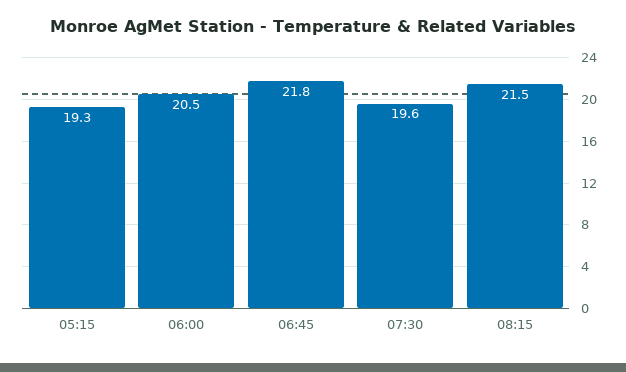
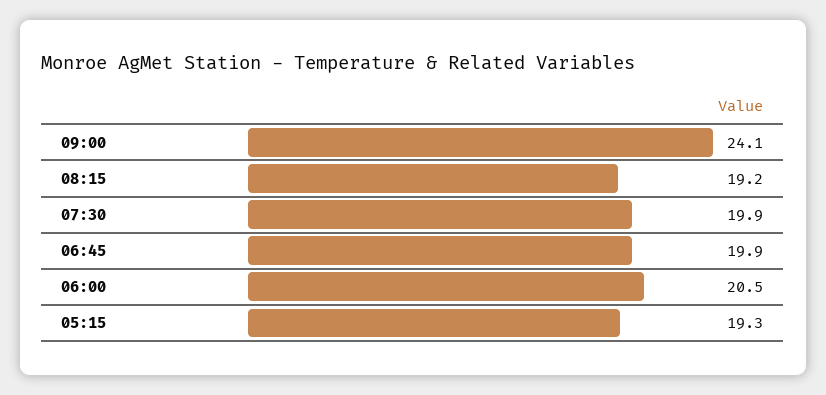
06:45: 21.8 -> 19.9
07:30: 19.6 -> 19.9
08:15: 21.5 -> 19.2
09:00: none -> 24.1

